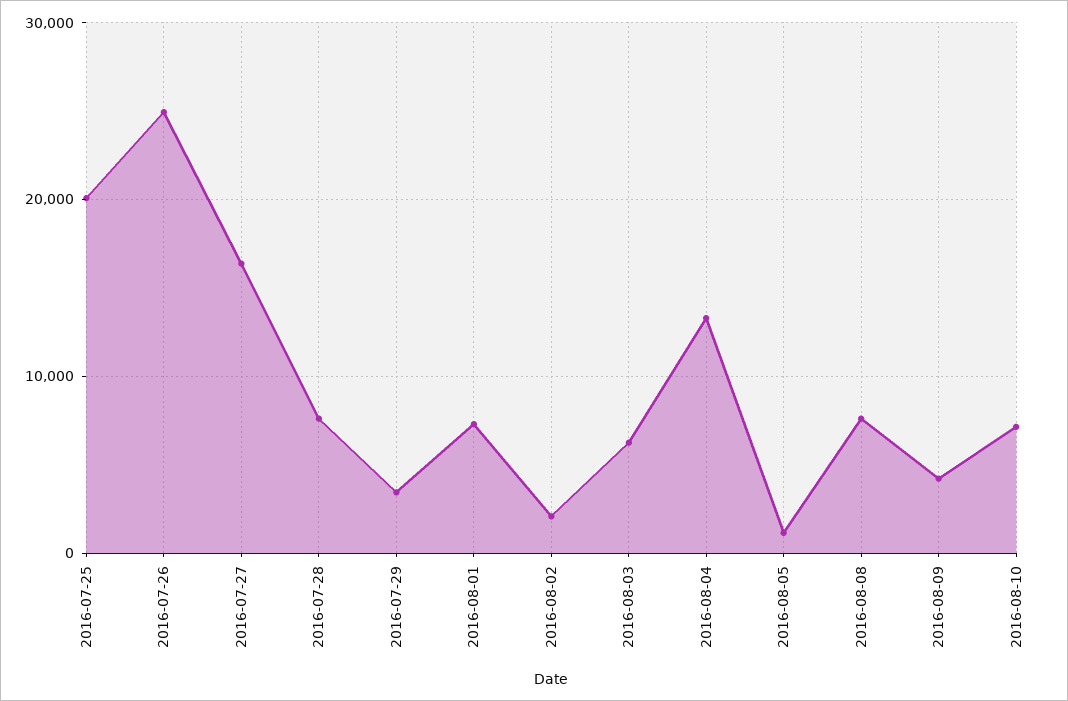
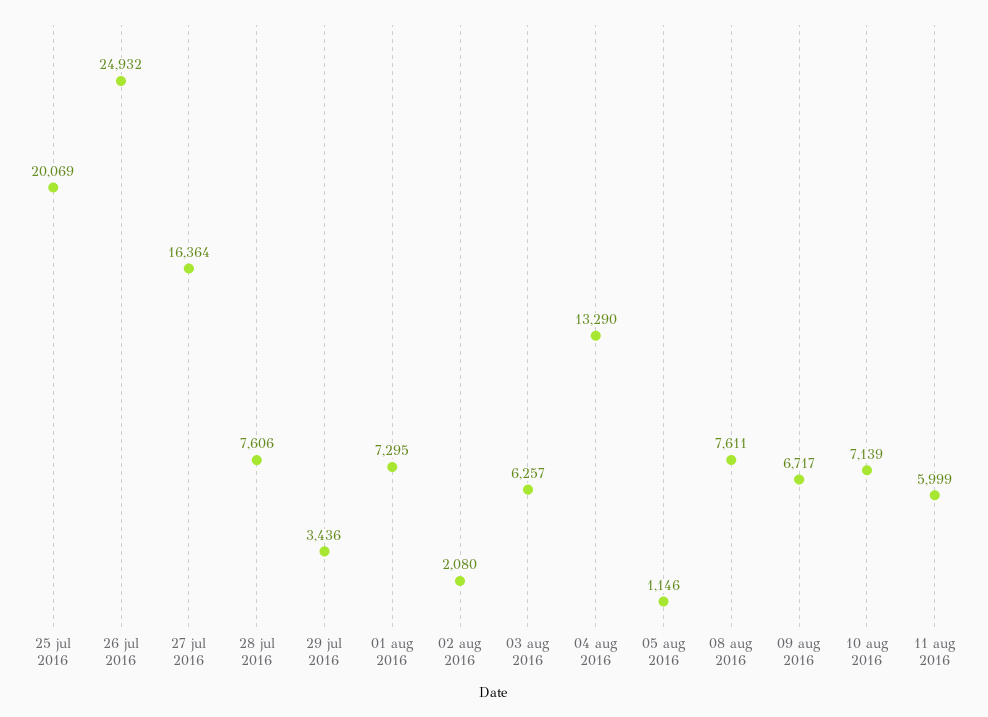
2016-08-09: 4000 -> 6717
11 aug 2016: none -> 5999

